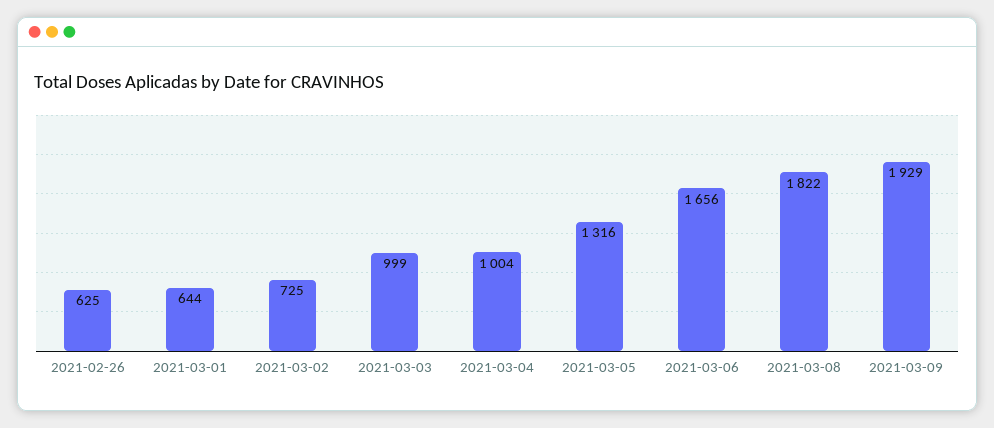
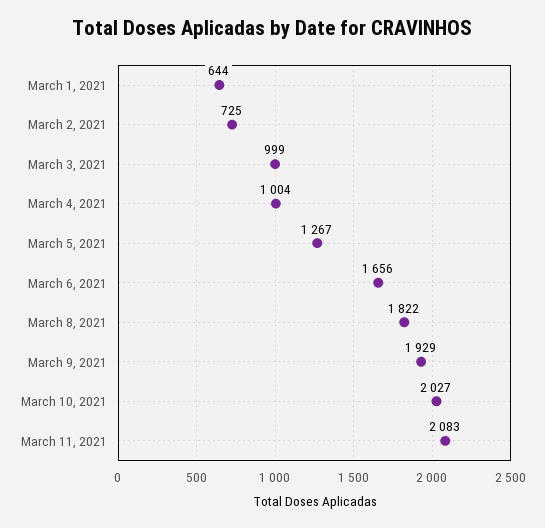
2021-02-26: 625 -> none
2021-03-05: 1316 -> 1267
March 10, 2021: none -> 2027
March 11, 2021: none -> 2083

